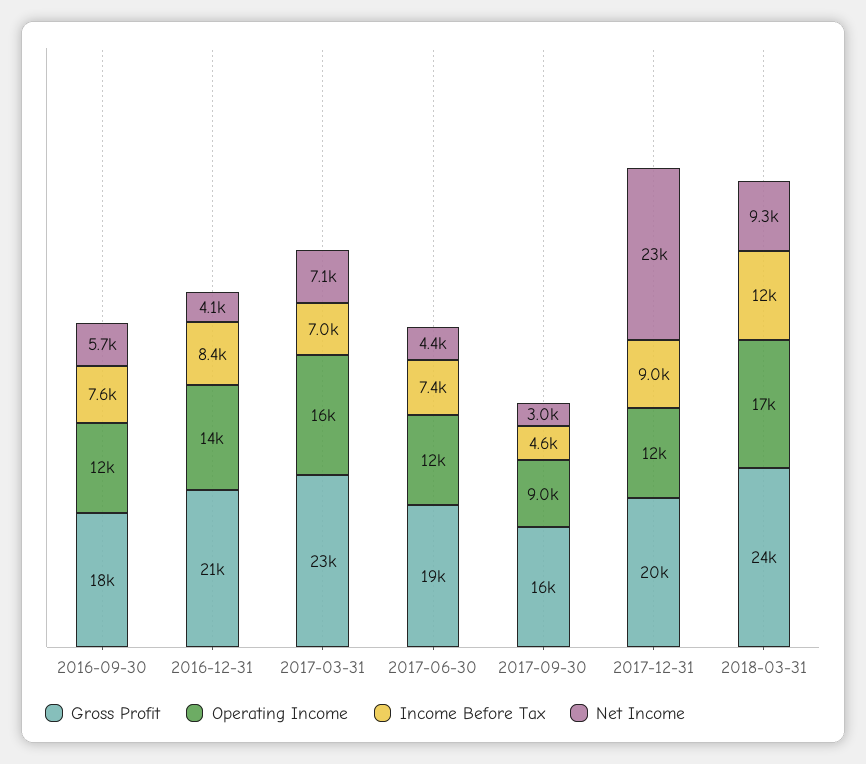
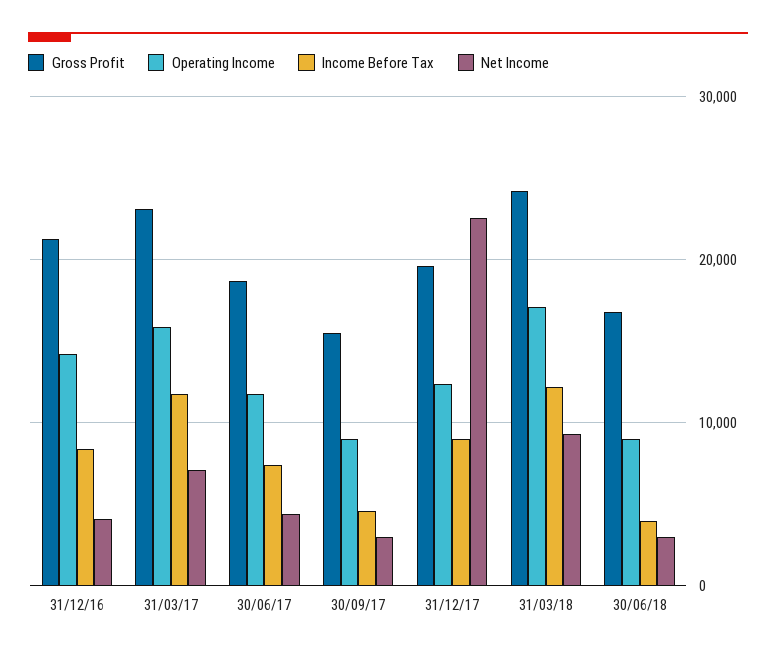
Gross Profit, 2016-09-30: 18000 -> none
Operating Income, 2016-09-30: 12000 -> none
Income Before Tax, 2016-09-30: 7600 -> none
Net Income, 2016-09-30: 5700 -> none
Income Before Tax, 2017-03-31: 7000 -> 12000
Gross Profit, 30/06/18: none -> 17000
Operating Income, 30/06/18: none -> 9000
Income Before Tax, 30/06/18: none -> 4000
Net Income, 30/06/18: none -> 3000

